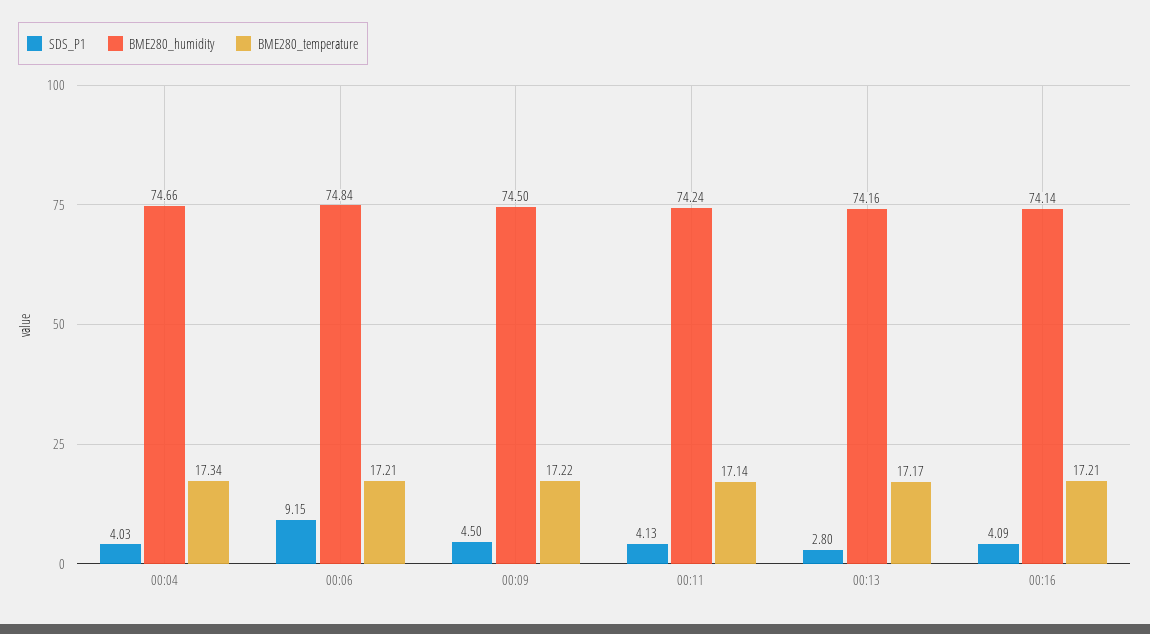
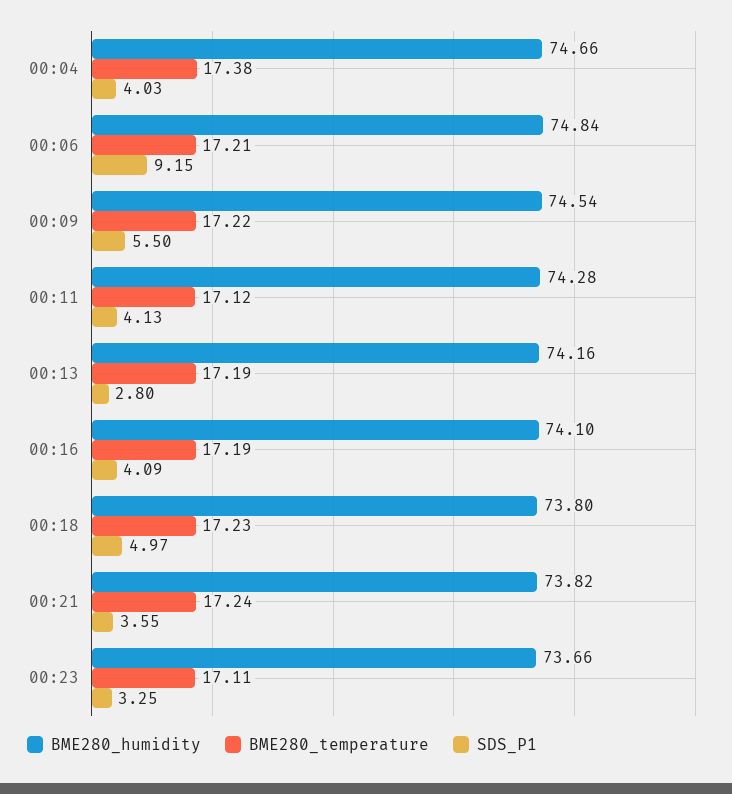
BME280_temperature, 00:04: 17.34 -> 17.38
SDS_P1, 00:09: 4.5 -> 5.5
BME280_humidity, 00:09: 74.5 -> 74.54
BME280_humidity, 00:11: 74.24 -> 74.28
BME280_temperature, 00:11: 17.14 -> 17.12
BME280_temperature, 00:13: 17.17 -> 17.19
BME280_humidity, 00:16: 74.14 -> 74.1
BME280_temperature, 00:16: 17.21 -> 17.19
BME280_humidity, 00:18: none -> 73.8
BME280_temperature, 00:18: none -> 17.23
SDS_P1, 00:18: none -> 4.97
BME280_humidity, 00:21: none -> 73.82
BME280_temperature, 00:21: none -> 17.24
SDS_P1, 00:21: none -> 3.55
BME280_humidity, 00:23: none -> 73.66
BME280_temperature, 00:23: none -> 17.11
SDS_P1, 00:23: none -> 3.25

